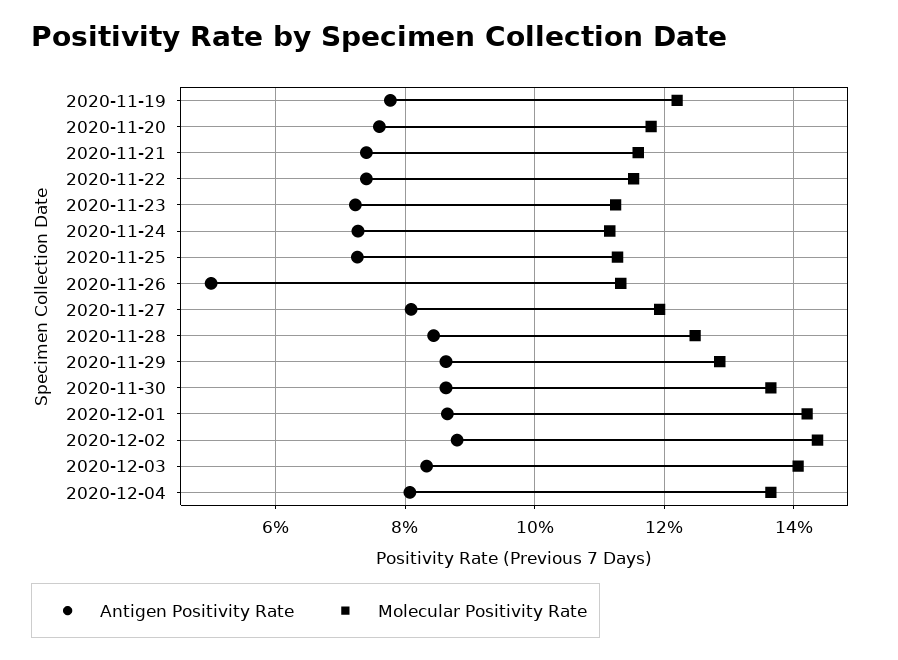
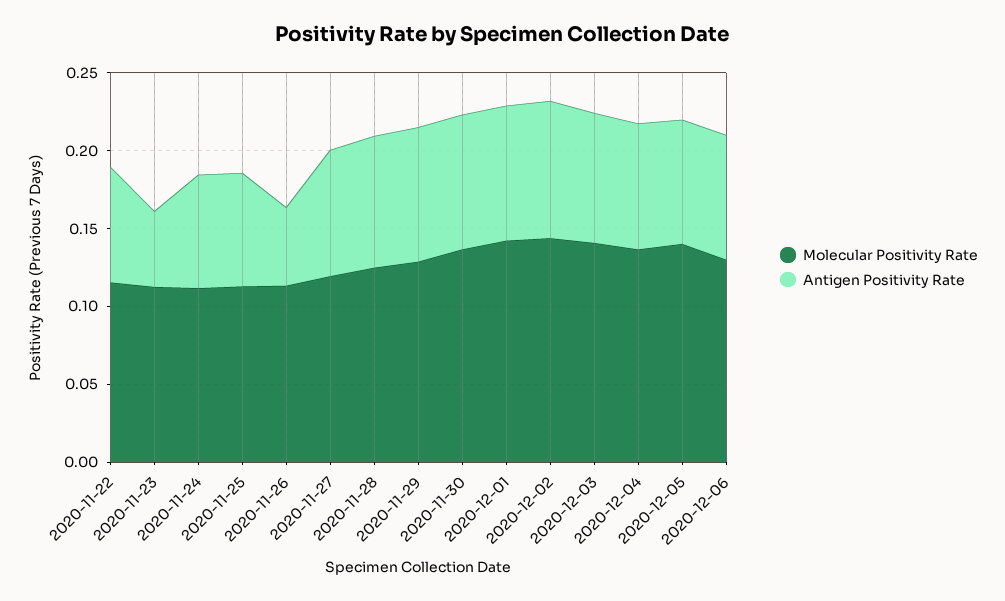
Antigen Positivity Rate, 2020-11-19: 0.078 -> none
Molecular Positivity Rate, 2020-11-19: 0.122 -> none
Antigen Positivity Rate, 2020-11-20: 0.076 -> none
Molecular Positivity Rate, 2020-11-20: 0.118 -> none
Antigen Positivity Rate, 2020-11-21: 0.074 -> none
Molecular Positivity Rate, 2020-11-21: 0.116 -> none
Antigen Positivity Rate, 2020-11-23: 0.072 -> 0.05
Molecular Positivity Rate, 2020-12-05: none -> 0.14
Antigen Positivity Rate, 2020-12-05: none -> 0.08
Molecular Positivity Rate, 2020-12-06: none -> 0.13
Antigen Positivity Rate, 2020-12-06: none -> 0.08

